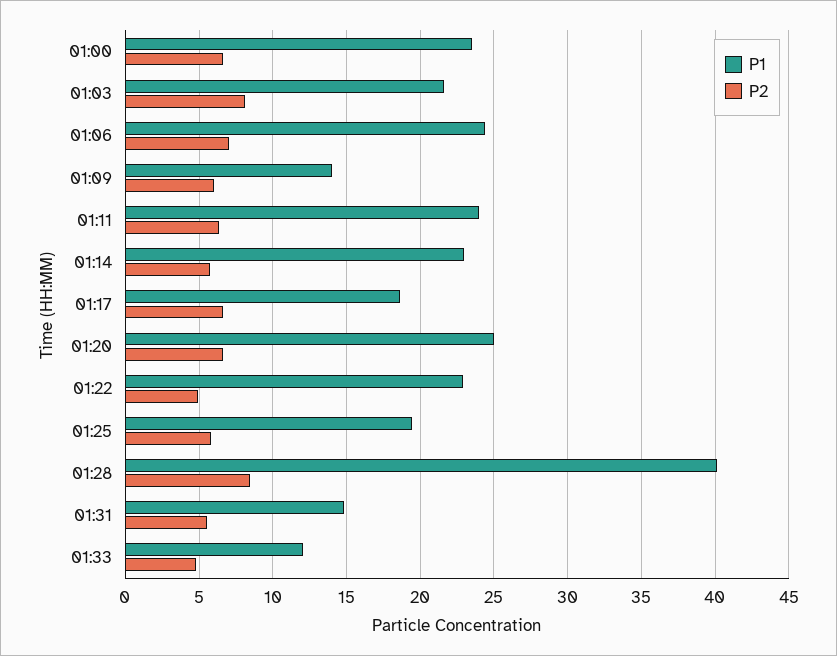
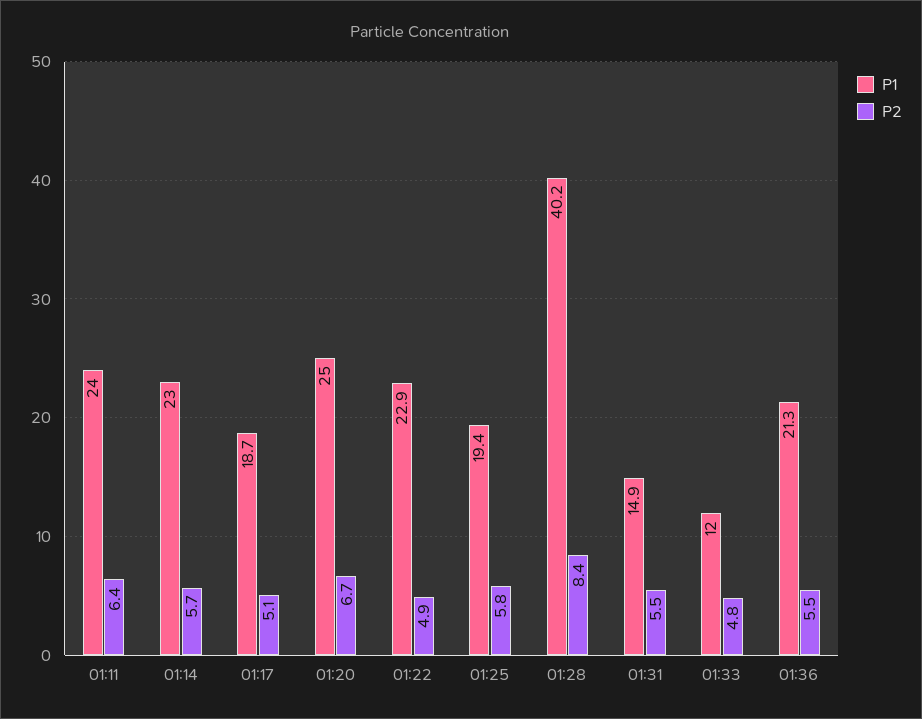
P1, 01:00: 23.5 -> none
P2, 01:00: 6.5 -> none
P1, 01:03: 21.5 -> none
P2, 01:03: 8 -> none
P1, 01:06: 24.5 -> none
P2, 01:06: 7 -> none
P1, 01:09: 14 -> none
P2, 01:09: 6 -> none
P2, 01:17: 6.5 -> 5.1
P1, 01:36: none -> 21.3
P2, 01:36: none -> 5.5

